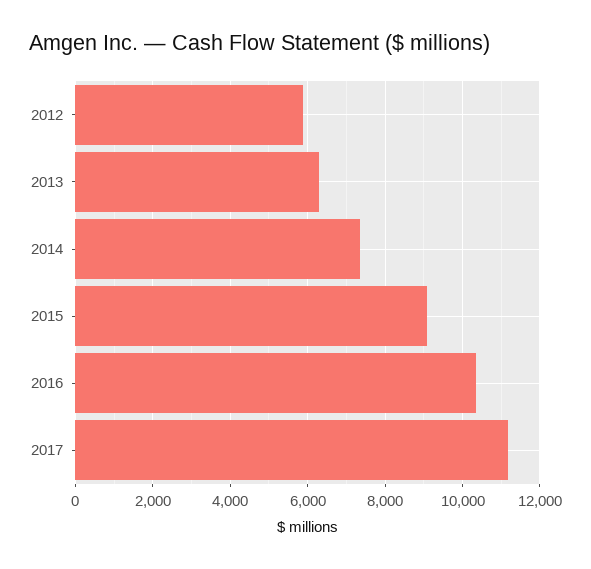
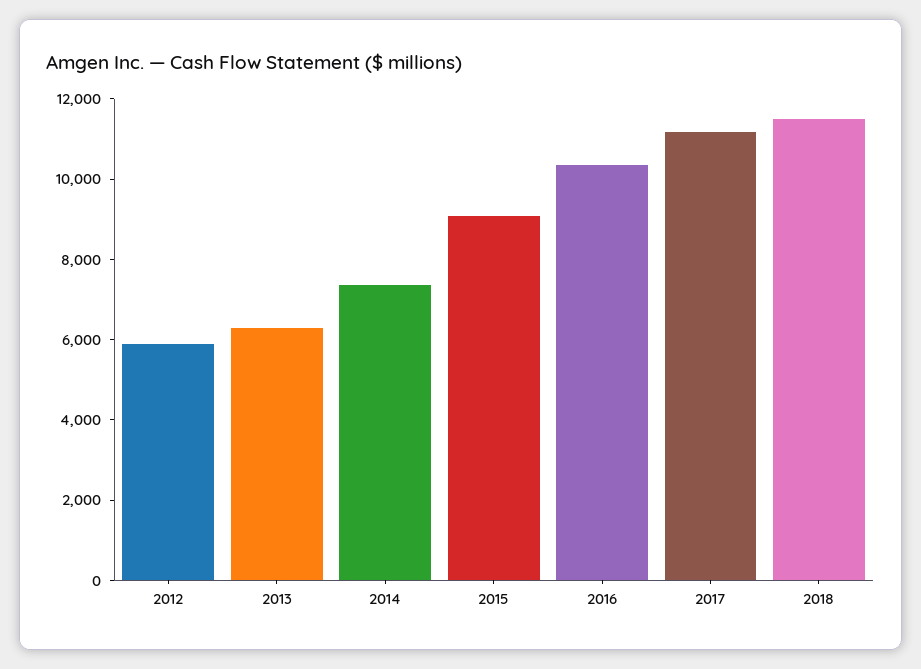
2018: none -> 11500

